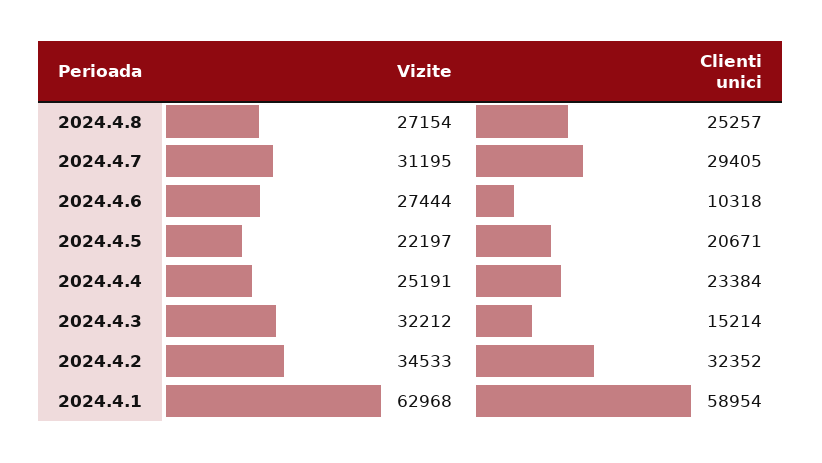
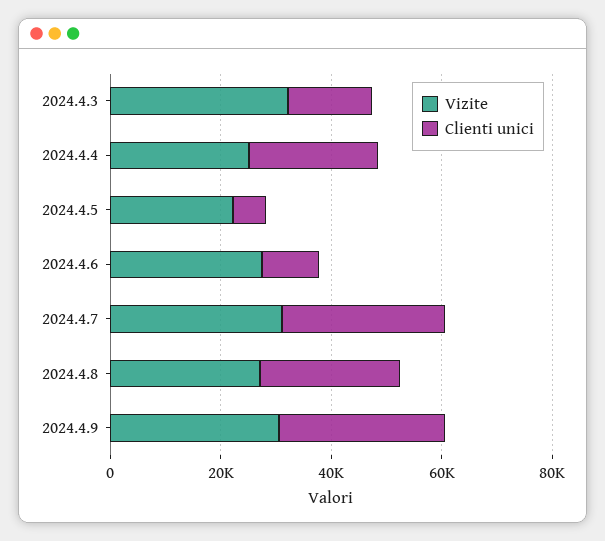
Clienti unici, 2024.4.5: 20671 -> 5000
Vizite, 2024.4.2: 34533 -> none
Clienti unici, 2024.4.2: 32352 -> none
Vizite, 2024.4.1: 62968 -> none
Clienti unici, 2024.4.1: 58954 -> none
Vizite, 2024.4.9: none -> 30000
Clienti unici, 2024.4.9: none -> 30000

